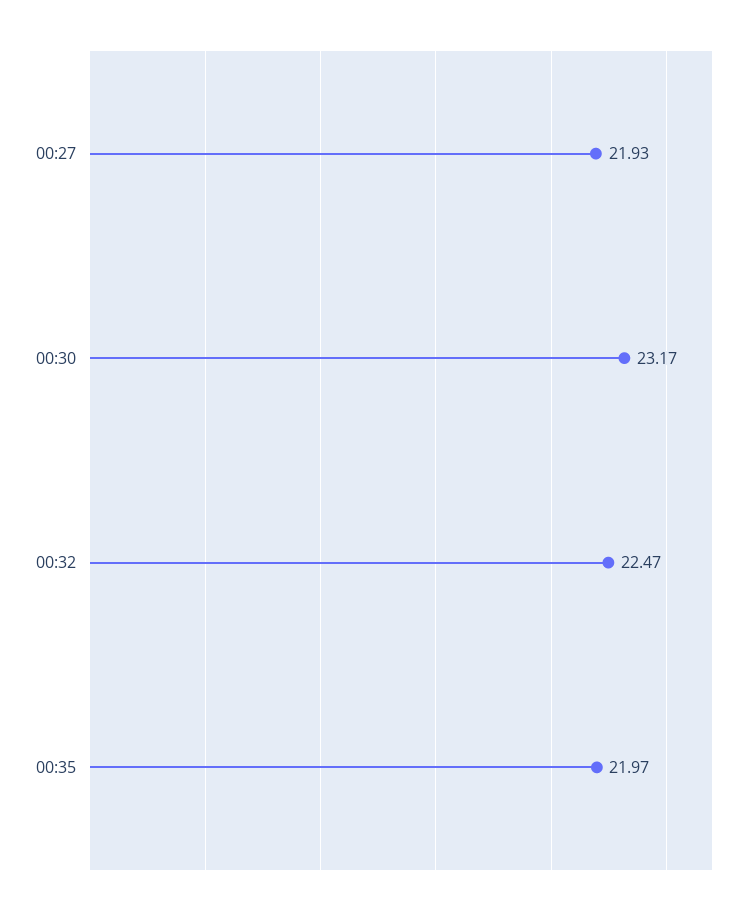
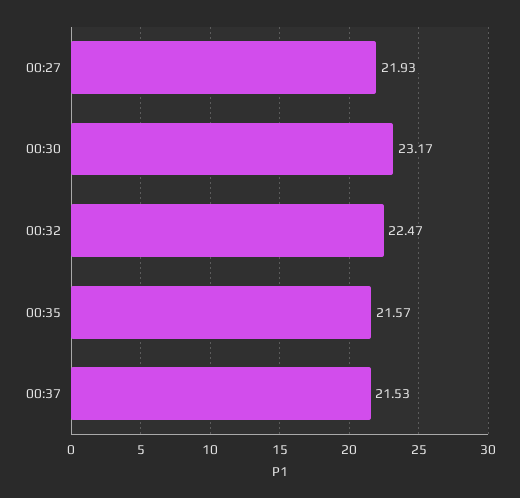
00:35: 21.97 -> 21.57
00:37: none -> 21.53

